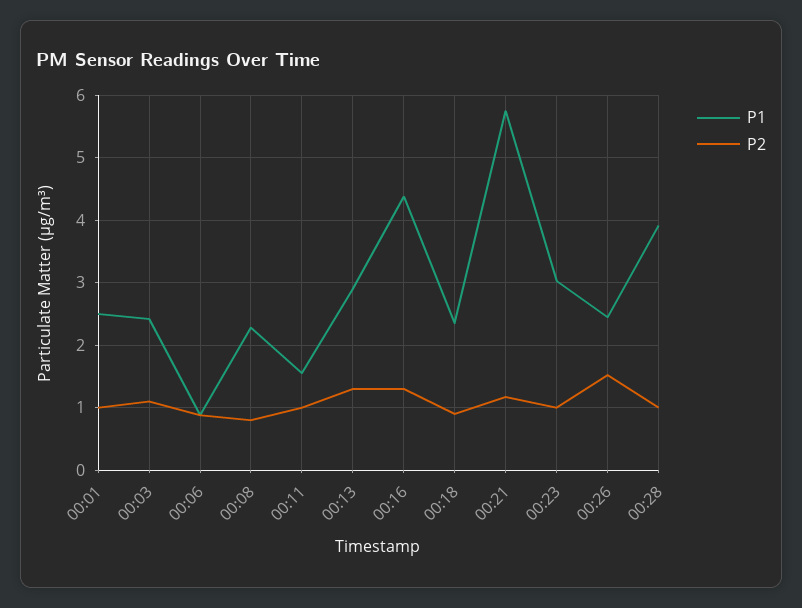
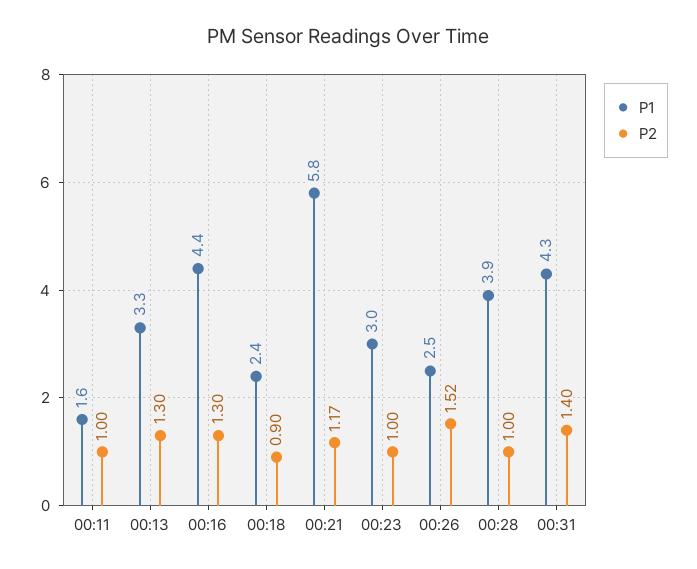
P1, 00:01: 2.5 -> none
P2, 00:01: 1 -> none
P1, 00:03: 2.4 -> none
P2, 00:03: 1.1 -> none
P1, 00:06: 0.9 -> none
P2, 00:06: 0.9 -> none
P1, 00:08: 2.3 -> none
P2, 00:08: 0.8 -> none
P1, 00:13: 2.9 -> 3.3
P1, 00:31: none -> 4.3
P2, 00:31: none -> 1.4

